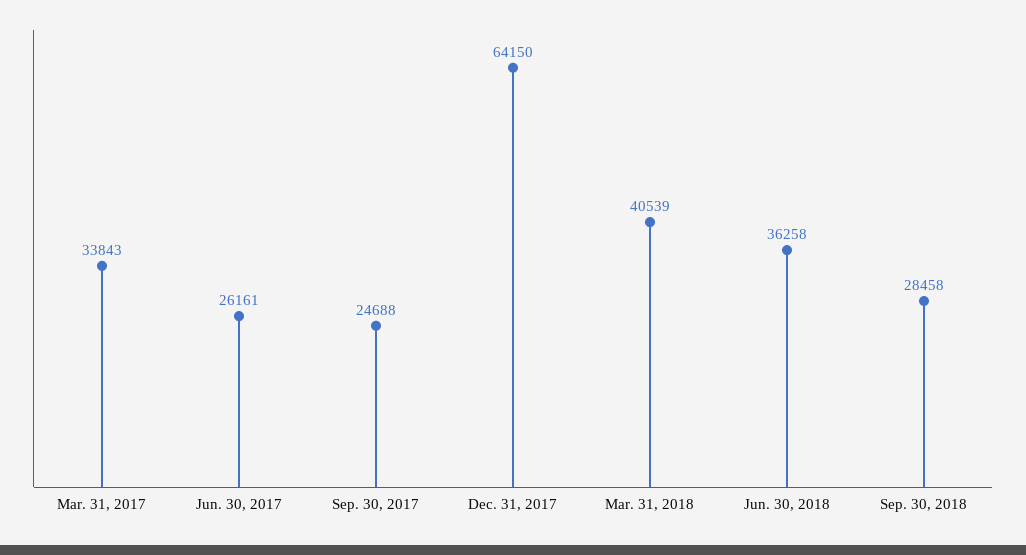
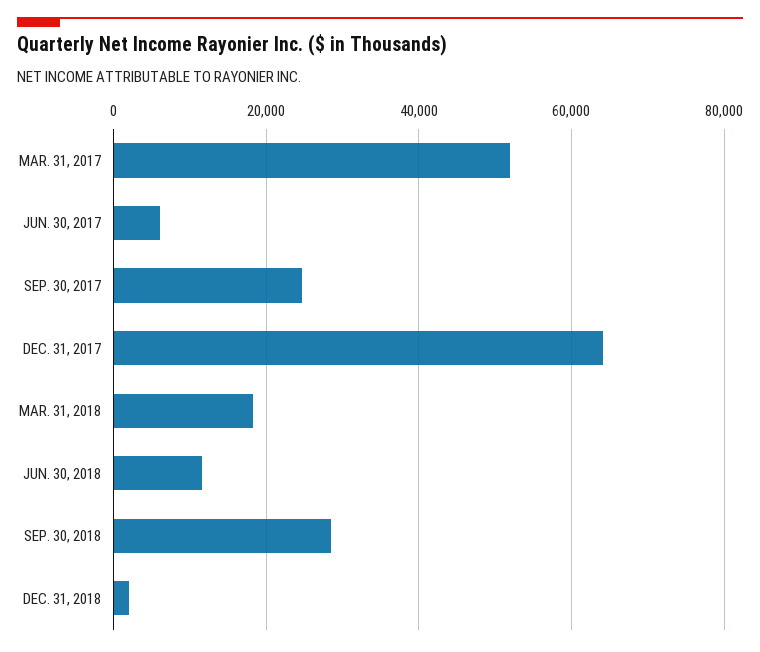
Mar. 31, 2017: 33843 -> 52000
Jun. 30, 2017: 26161 -> 6000
Mar. 31, 2018: 40539 -> 18000
Jun. 30, 2018: 36258 -> 12000
DEC. 31, 2018: none -> 2000

